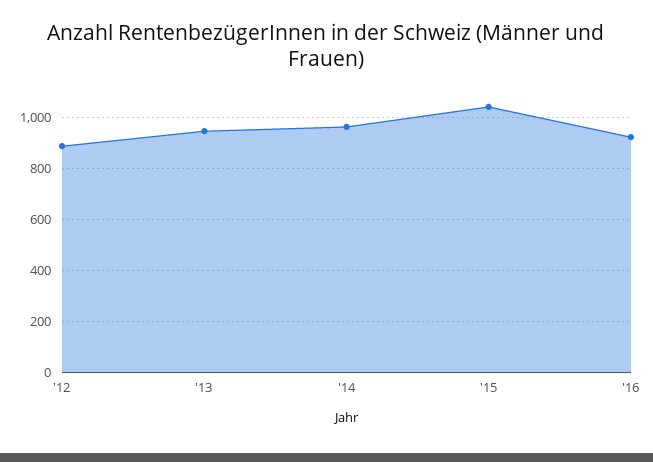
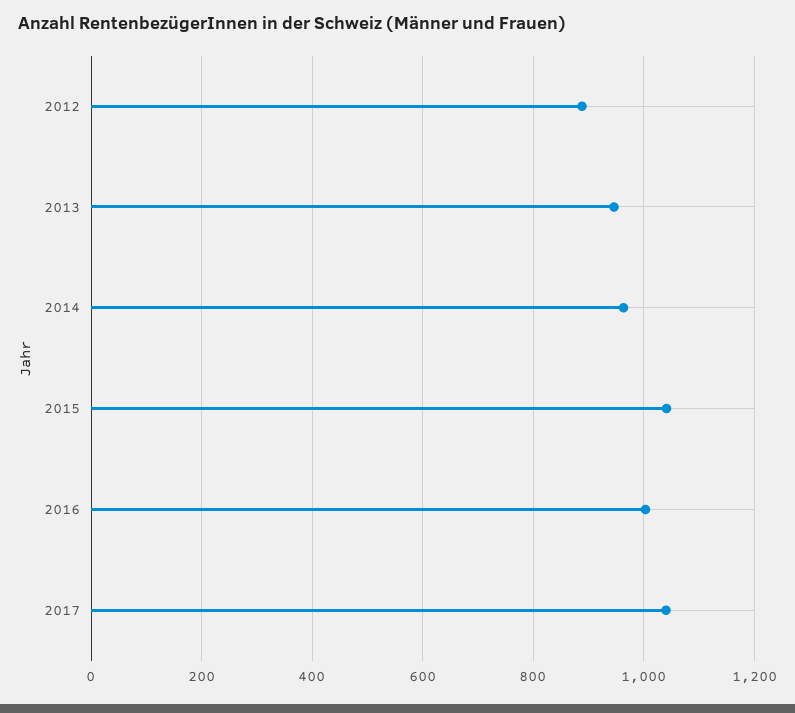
'16: 925 -> 1000
2017: none -> 1040

